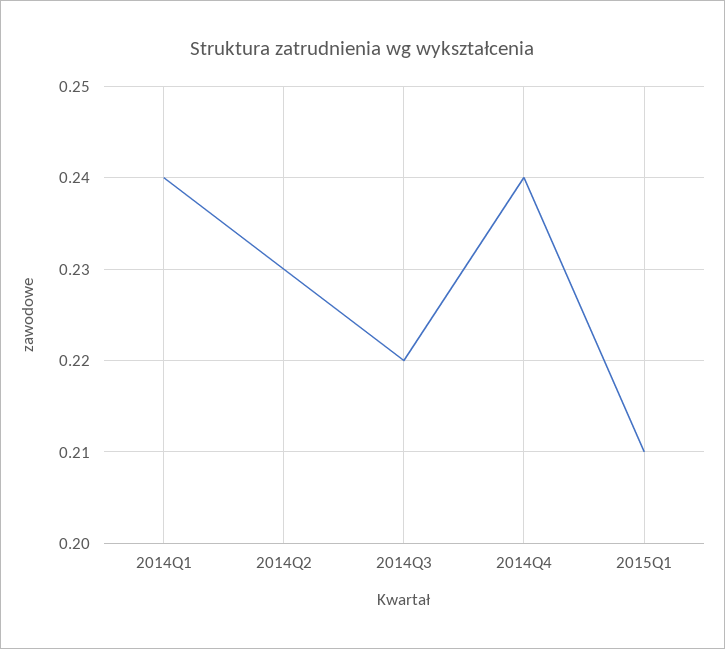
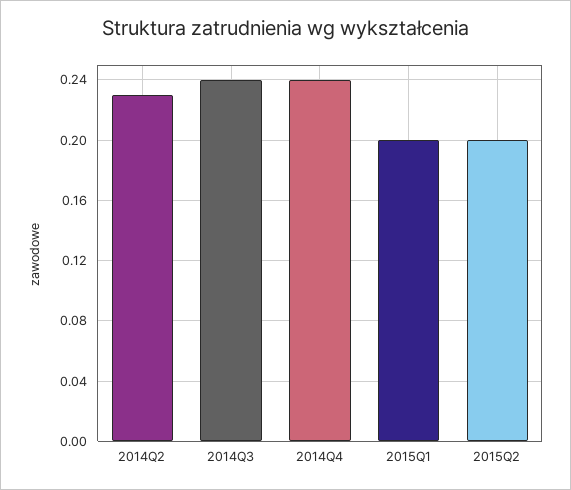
2014Q1: 0.24 -> none
2014Q3: 0.22 -> 0.24
2015Q1: 0.21 -> 0.2
2015Q2: none -> 0.2

